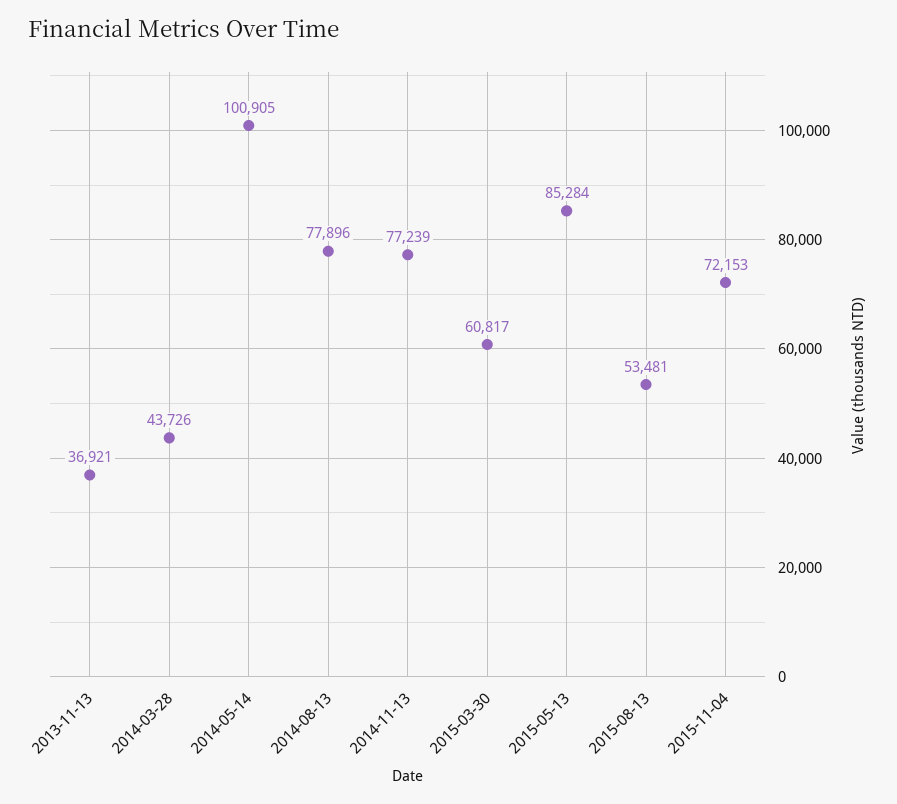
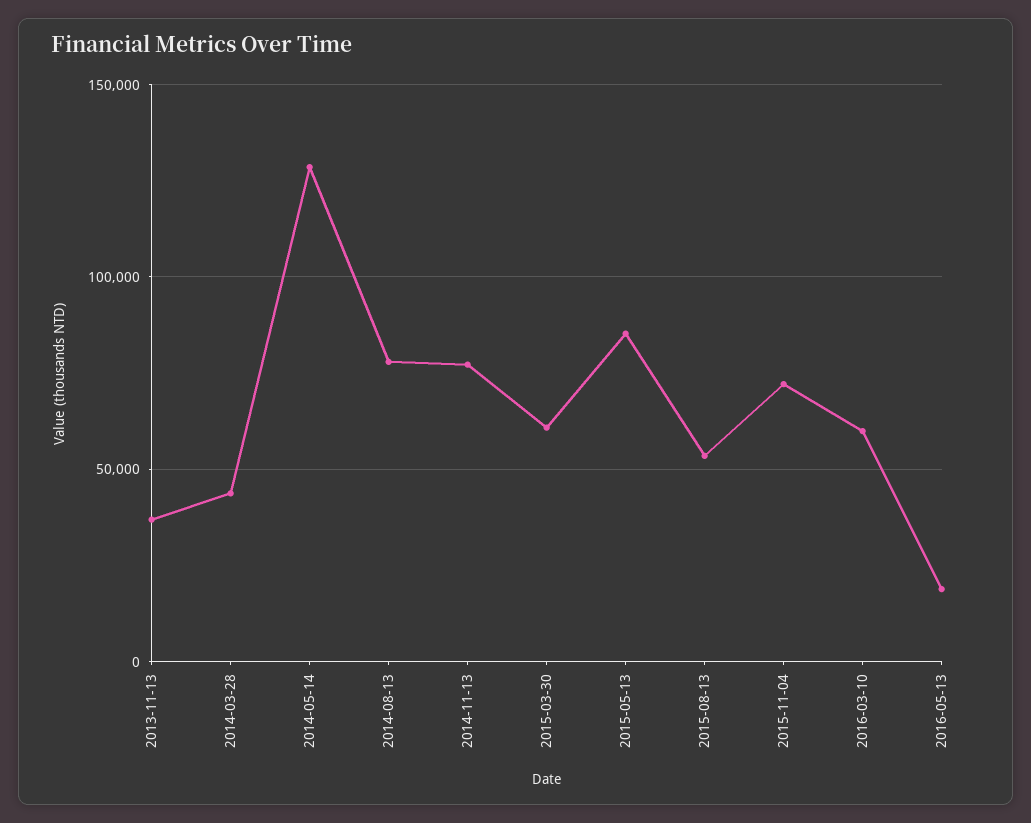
2014-05-14: 100905 -> 130000
2016-03-10: none -> 60000
2016-05-13: none -> 20000

